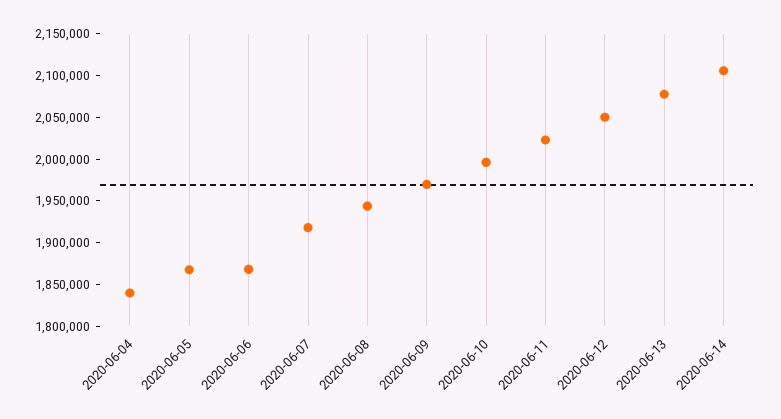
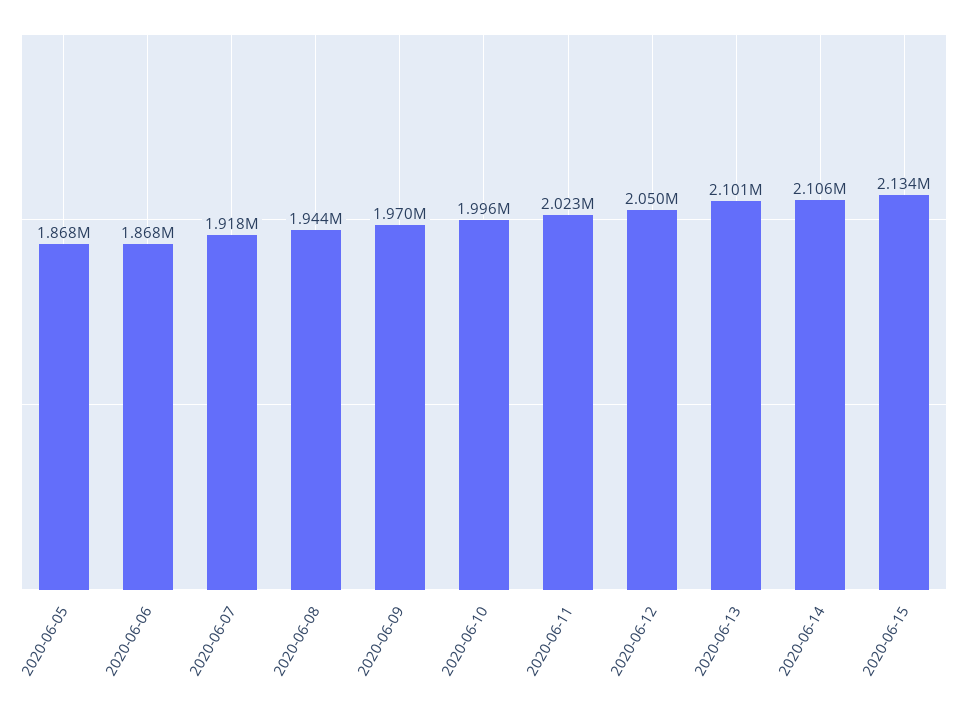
2020-06-04: 1840000 -> none
2020-06-13: 2080000 -> 2101000
2020-06-15: none -> 2134000

